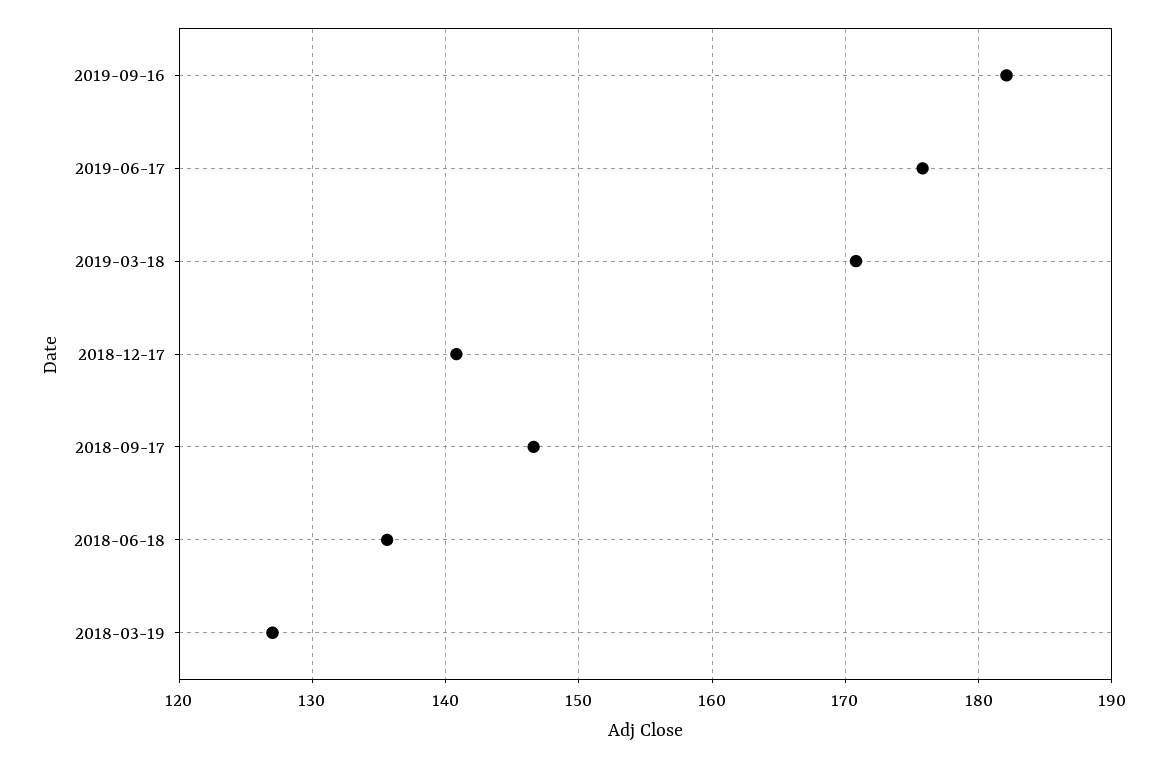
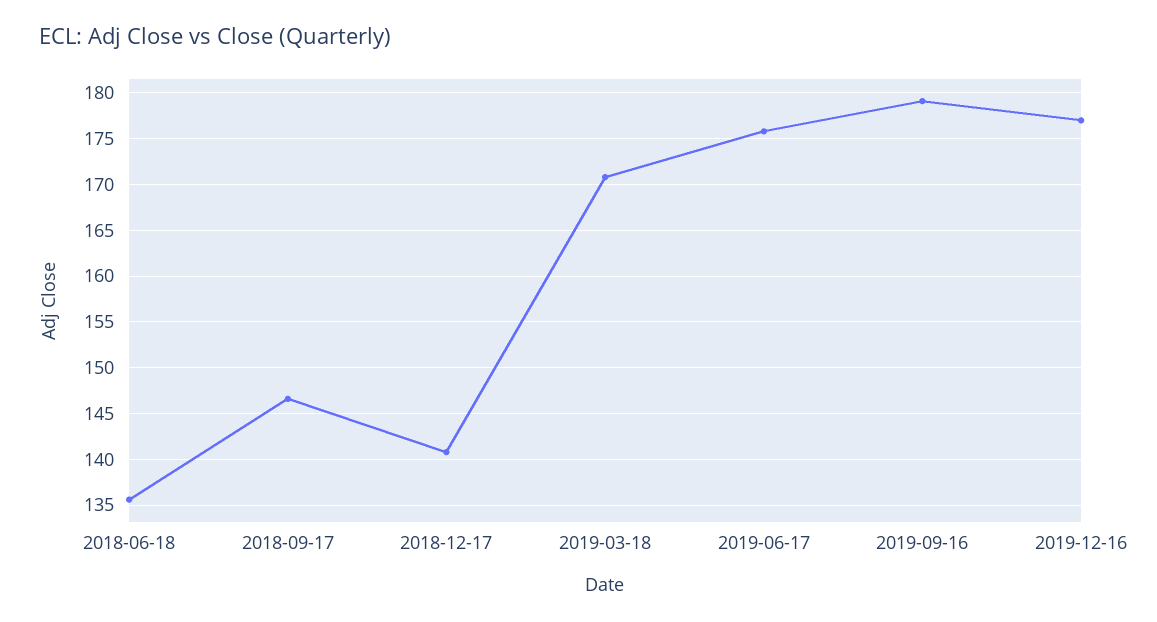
2019-09-16: 182 -> 179
2018-03-19: 127 -> none
2019-12-16: none -> 177

